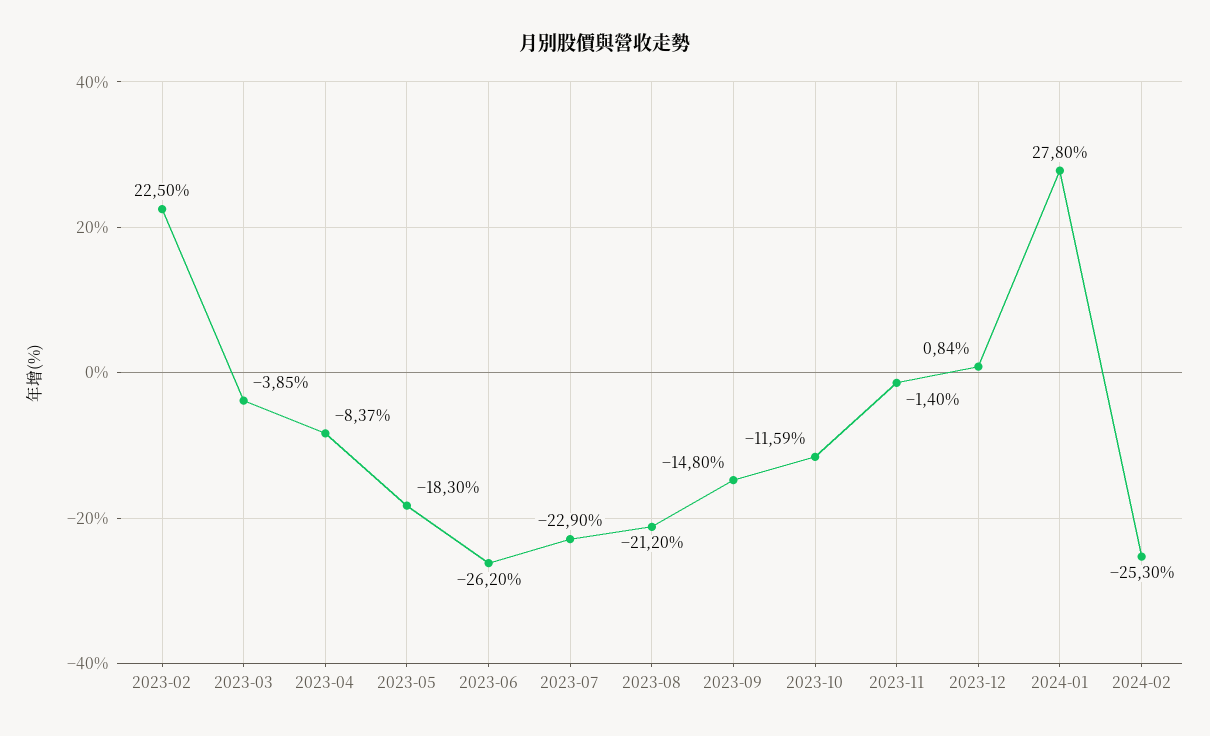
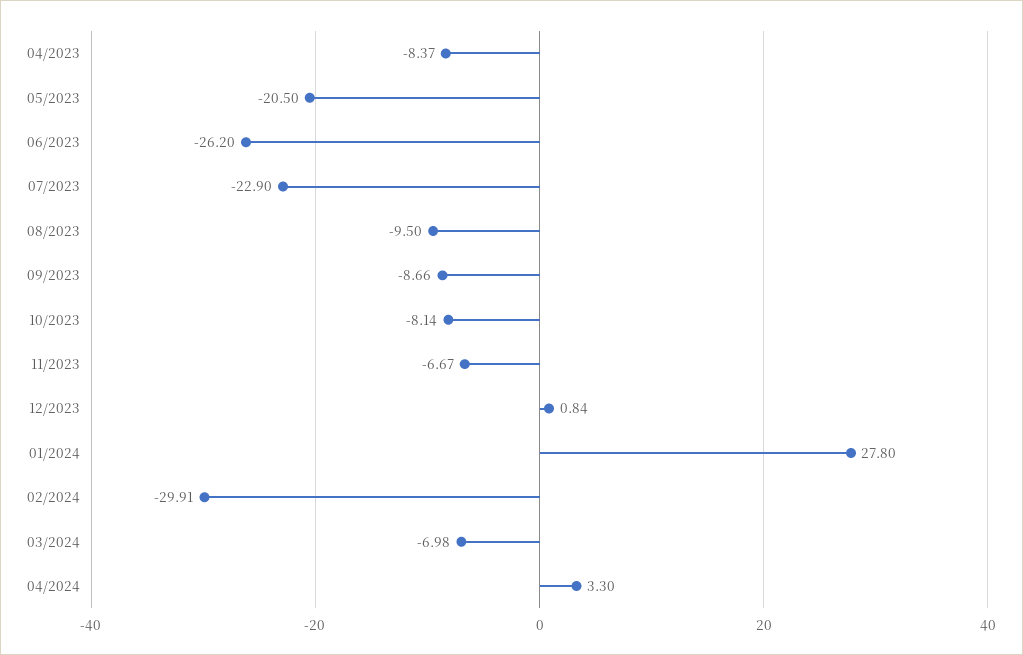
2023-02: 22.5 -> none
2023-03: -3.85 -> none
2023-05: -18.3 -> -20.5
2023-08: -21.2 -> -9.5
2023-09: -14.8 -> -8.66
2023-10: -11.59 -> -8.14
2023-11: -1.4 -> -6.67
2024-02: -25.3 -> -29.91
03/2024: none -> -6.98
04/2024: none -> 3.3

